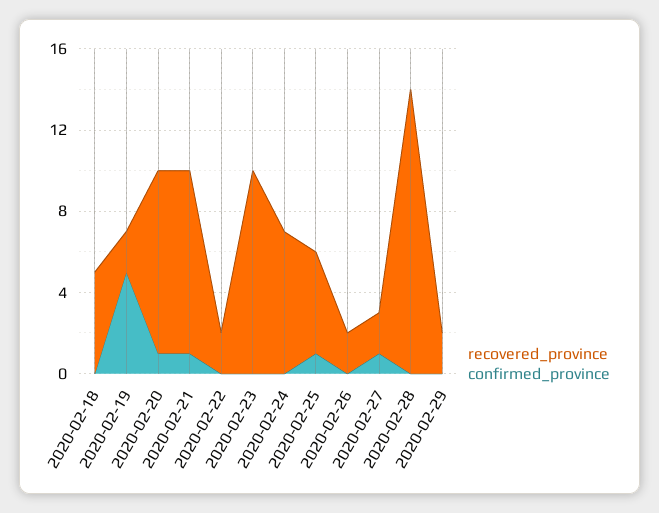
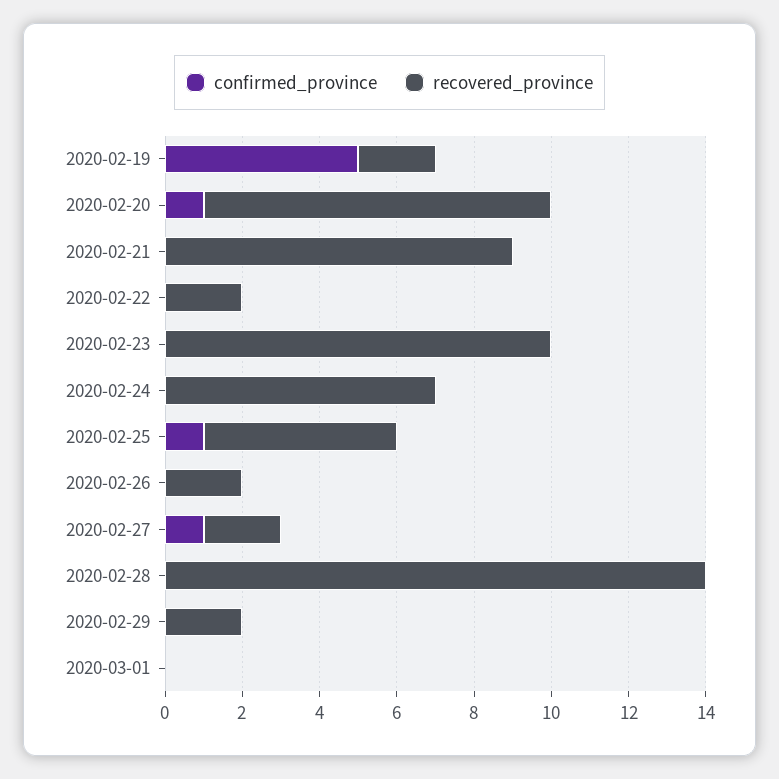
recovered_province, 2020-02-18: 5 -> none
confirmed_province, 2020-02-18: 0 -> none
confirmed_province, 2020-02-21: 1 -> 0
confirmed_province, 2020-03-01: none -> 0
recovered_province, 2020-03-01: none -> 0

